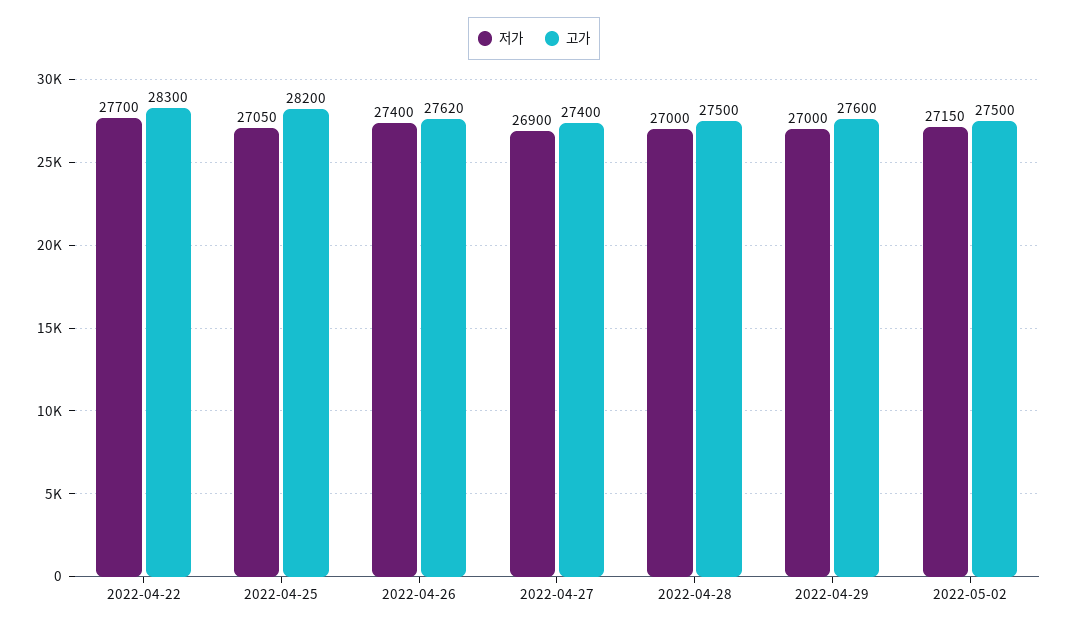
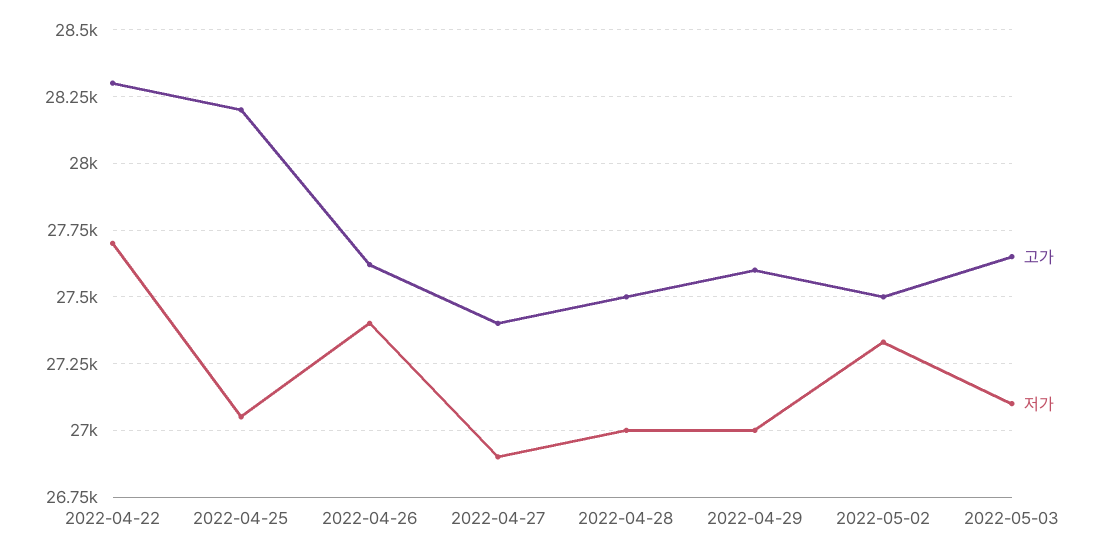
저가, 2022-05-02: 27150 -> 27325
고가, 2022-05-03: none -> 27650
저가, 2022-05-03: none -> 27100

